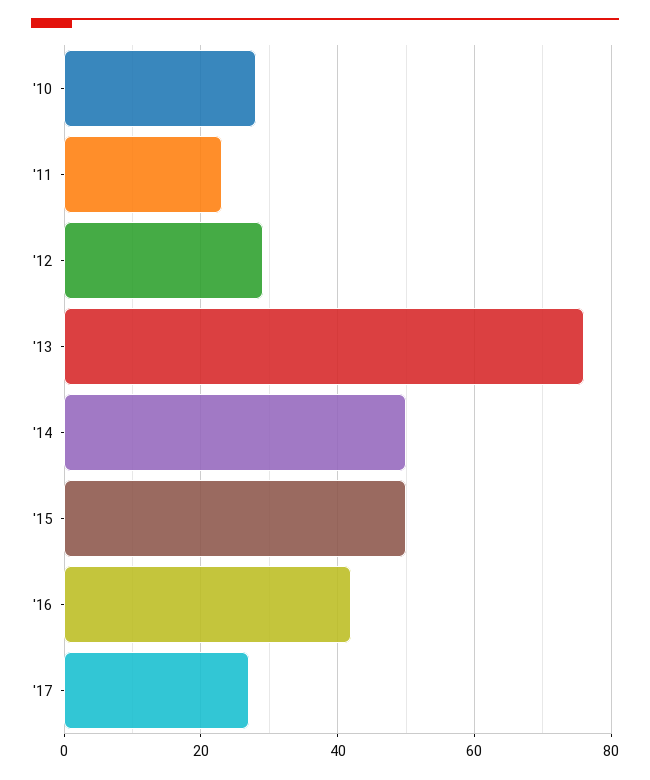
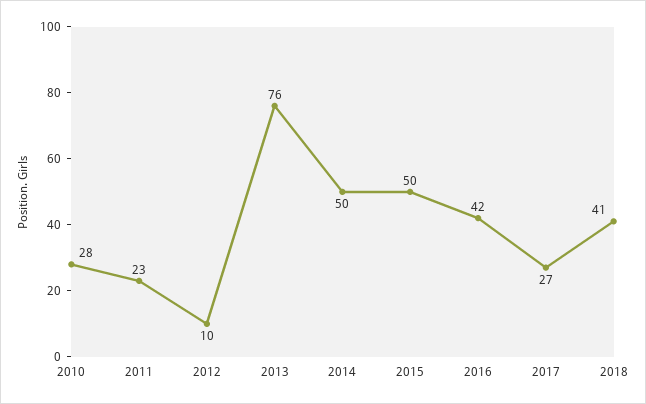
'12: 30 -> 10
2018: none -> 41

